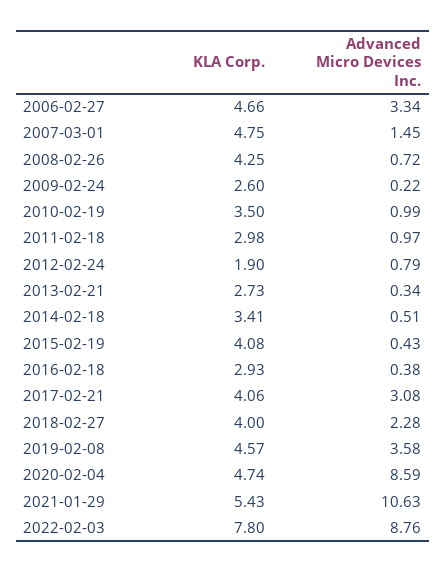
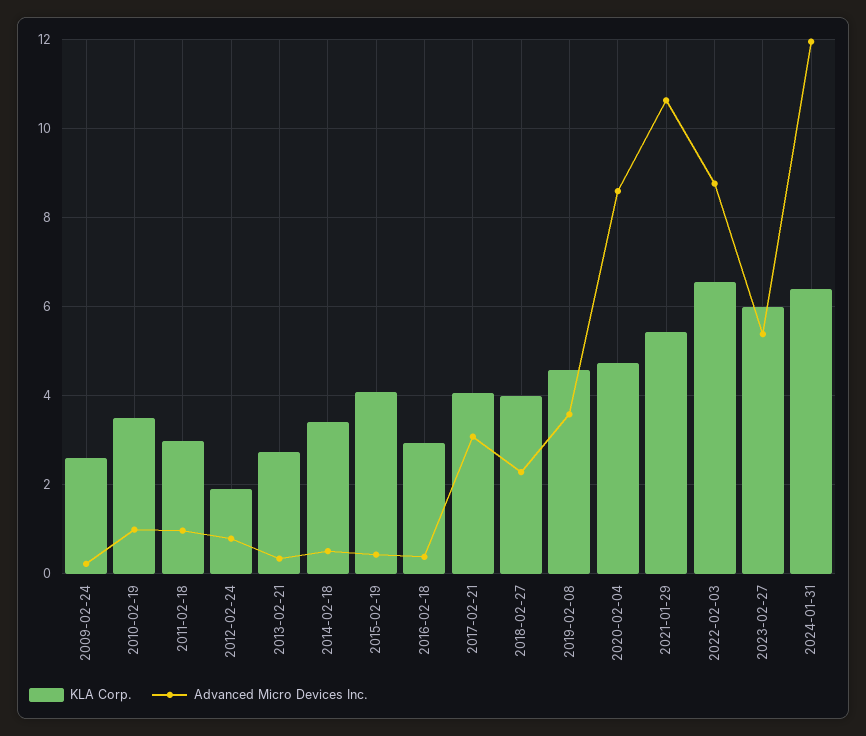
KLA Corp., 2006-02-27: 4.66 -> none
Advanced Micro Devices Inc., 2006-02-27: 3.34 -> none
KLA Corp., 2007-03-01: 4.75 -> none
Advanced Micro Devices Inc., 2007-03-01: 1.45 -> none
KLA Corp., 2008-02-26: 4.25 -> none
Advanced Micro Devices Inc., 2008-02-26: 0.72 -> none
KLA Corp., 2022-02-03: 7.8 -> 6.6
KLA Corp., 2023-02-27: none -> 6
Advanced Micro Devices Inc., 2023-02-27: none -> 5.4
KLA Corp., 2024-01-31: none -> 6.4
Advanced Micro Devices Inc., 2024-01-31: none -> 12

